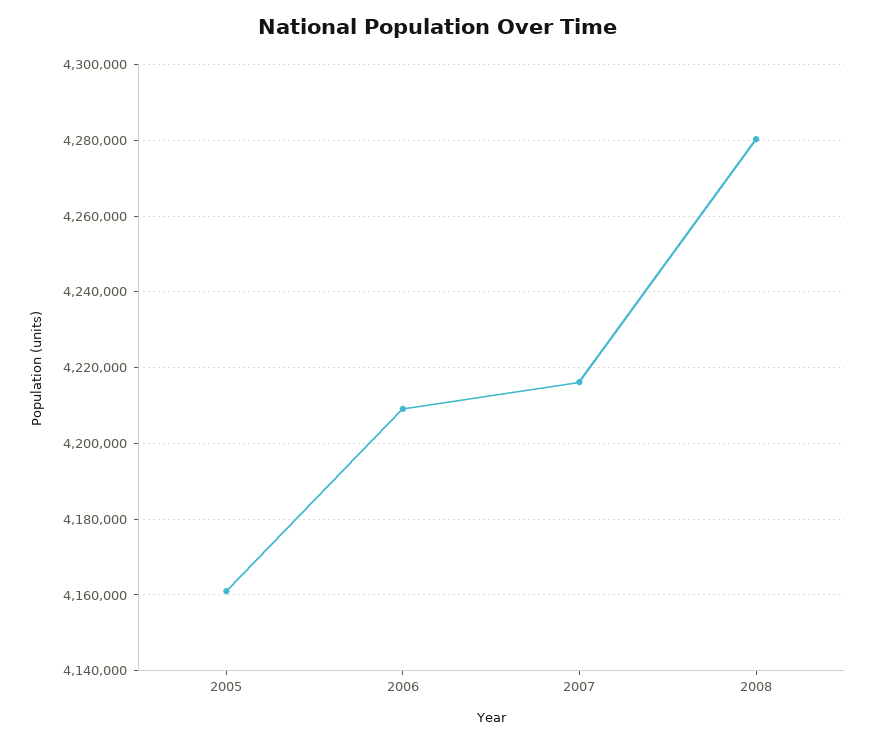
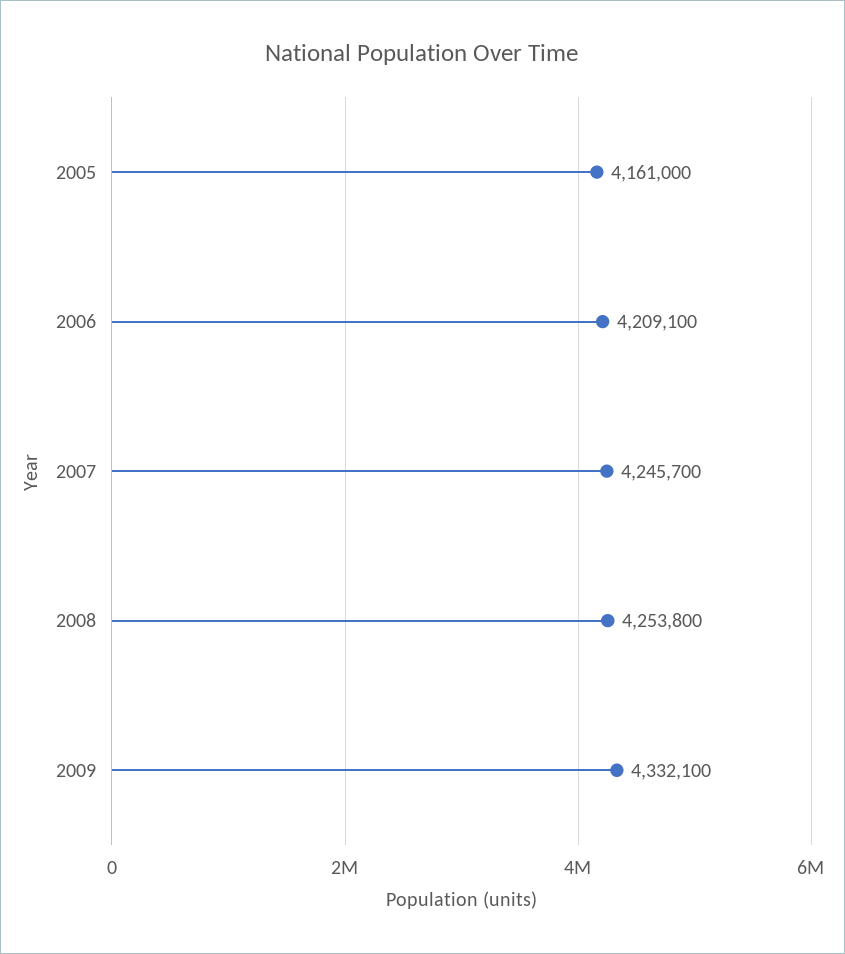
2007: 4216000 -> 4245700
2008: 4280000 -> 4253800
2009: none -> 4332100

